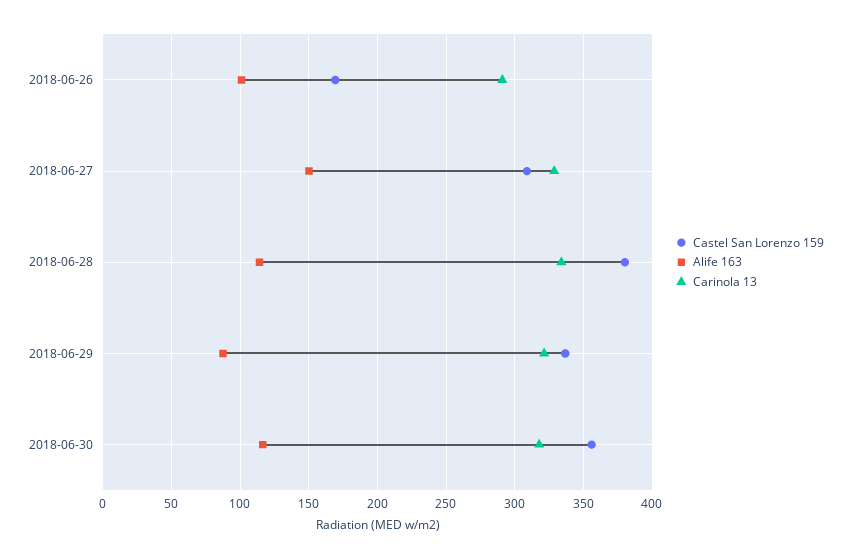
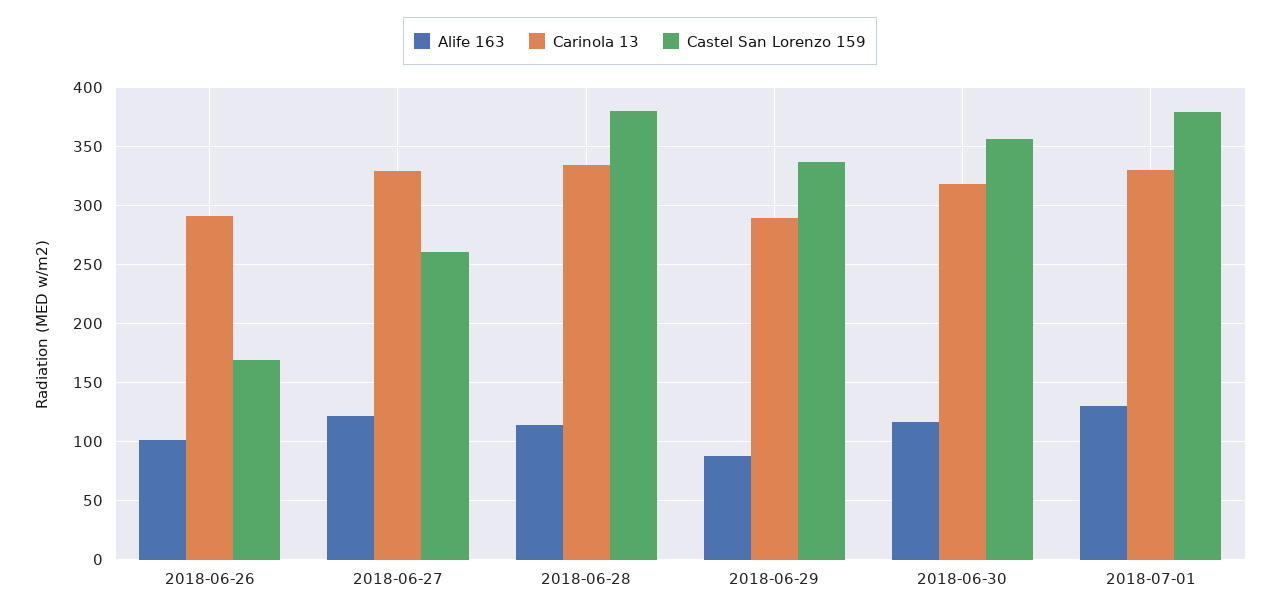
Castel San Lorenzo 159, 2018-06-27: 310 -> 260
Alife 163, 2018-06-27: 150 -> 120
Carinola 13, 2018-06-29: 320 -> 290
Alife 163, 2018-07-01: none -> 130
Carinola 13, 2018-07-01: none -> 330
Castel San Lorenzo 159, 2018-07-01: none -> 380

